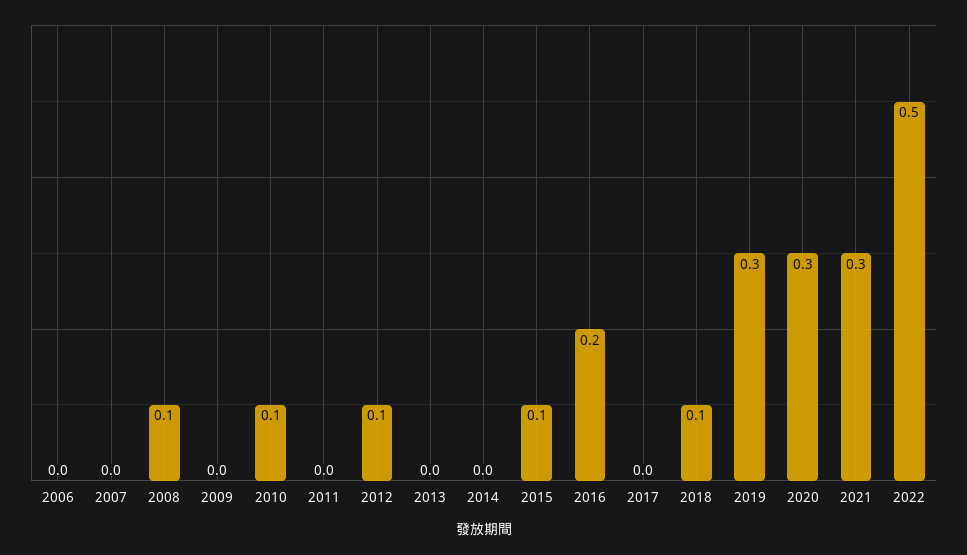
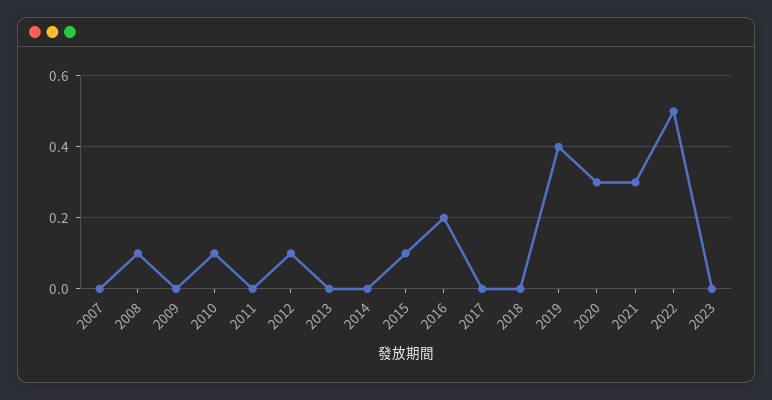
2006: 0 -> none
2018: 0.1 -> 0
2019: 0.3 -> 0.4
2023: none -> 0

